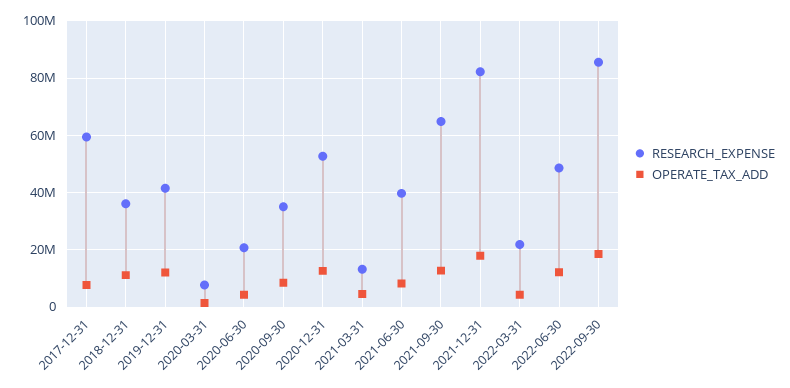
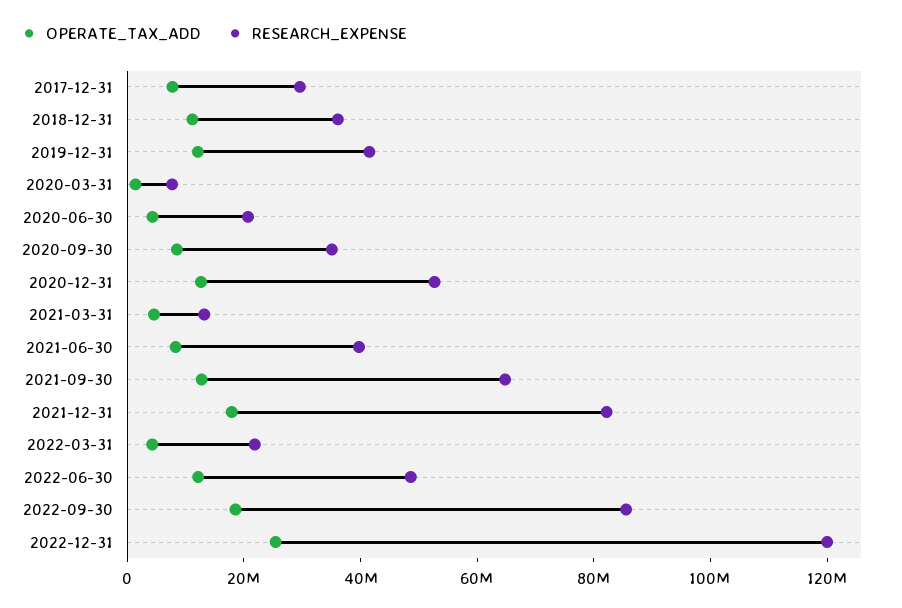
RESEARCH_EXPENSE, 2017-12-31: 60000000 -> 30000000
OPERATE_TAX_ADD, 2022-12-31: none -> 25000000
RESEARCH_EXPENSE, 2022-12-31: none -> 120000000

